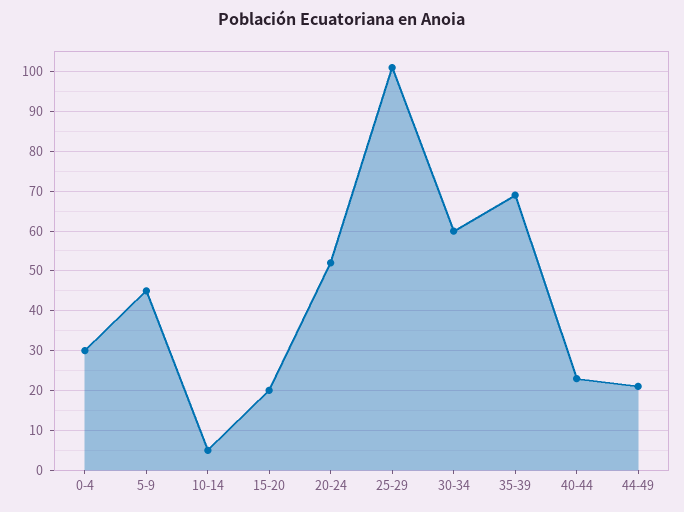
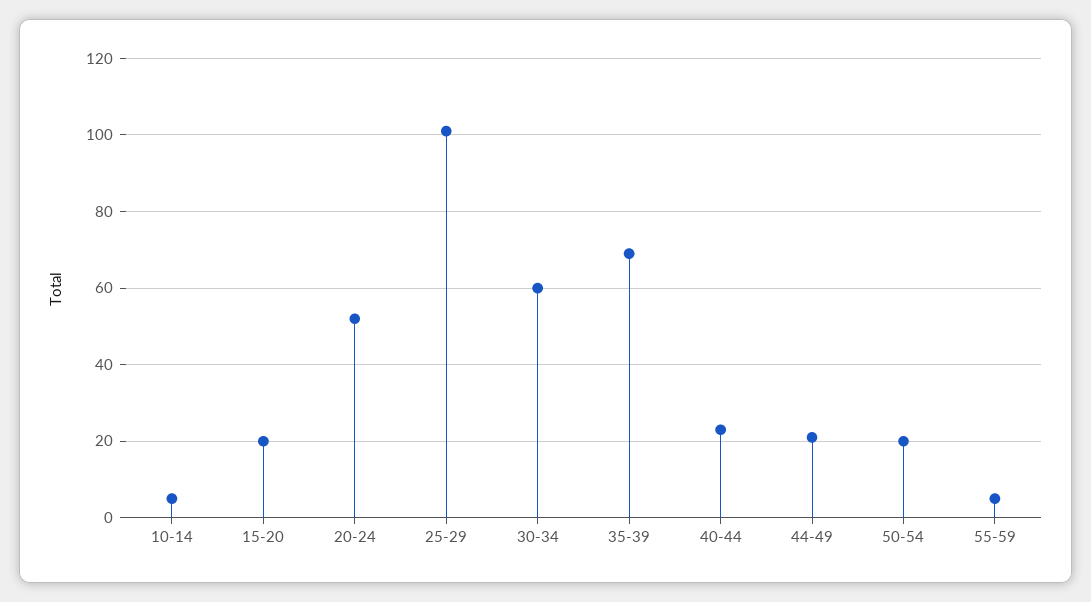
0-4: 30 -> none
5-9: 45 -> none
50-54: none -> 20
55-59: none -> 5

